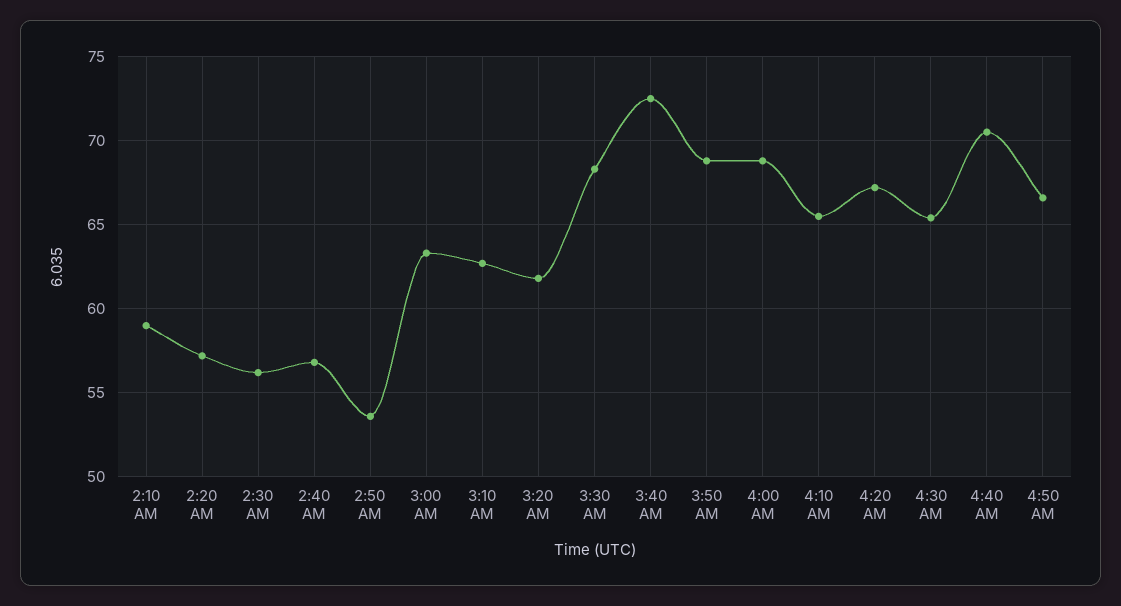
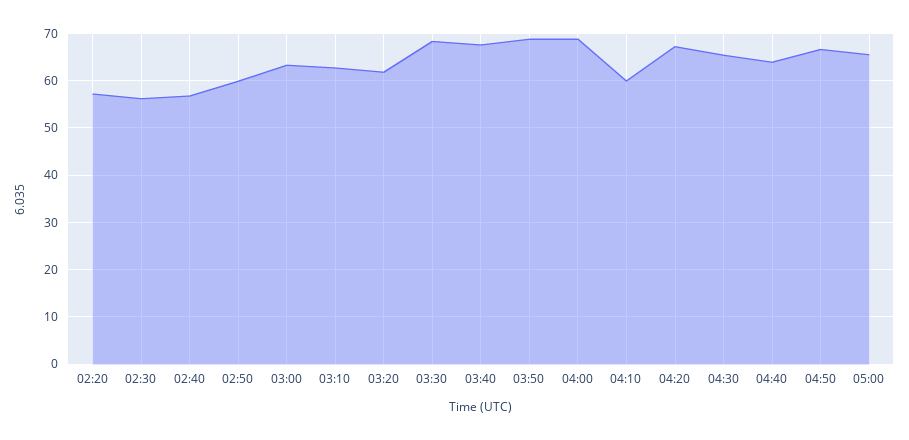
2:10 AM: 59 -> none
2:50 AM: 53.5 -> 60
3:40 AM: 72.5 -> 68
4:10 AM: 65.5 -> 60
4:40 AM: 70.5 -> 64
05:00: none -> 66

